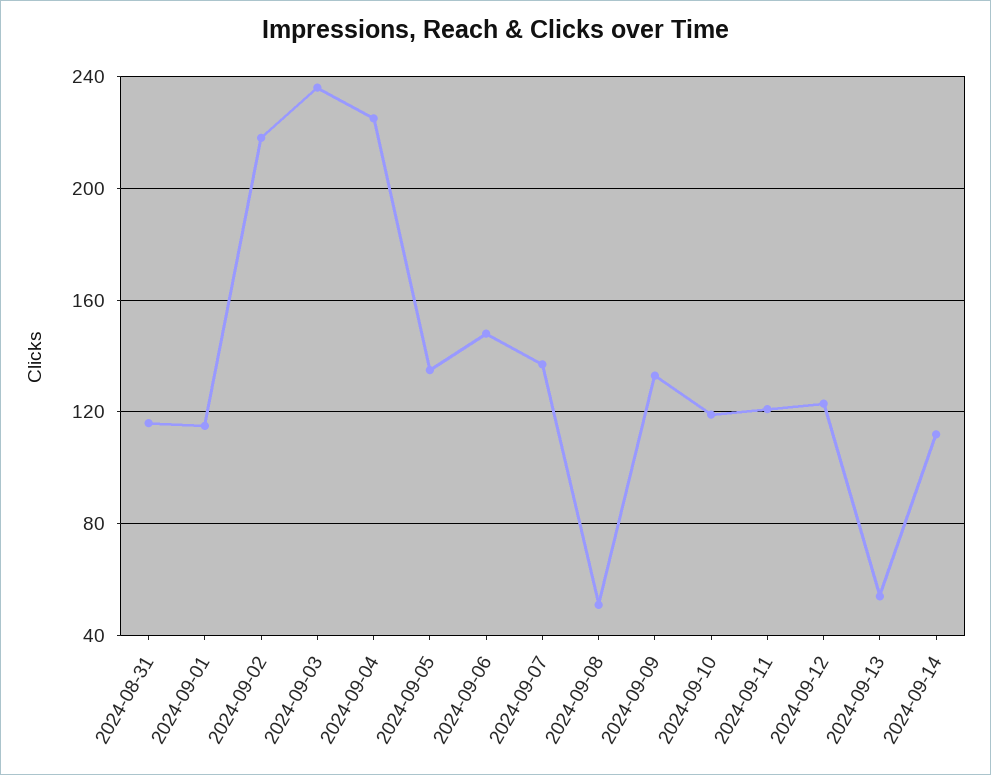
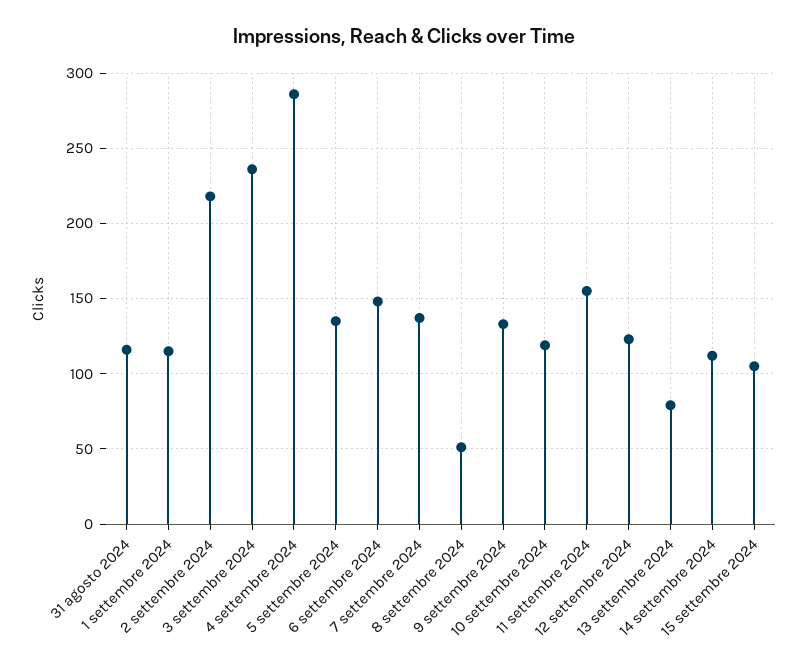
2024-09-04: 225 -> 285
2024-09-11: 120 -> 155
2024-09-13: 55 -> 80
15 settembre 2024: none -> 105

